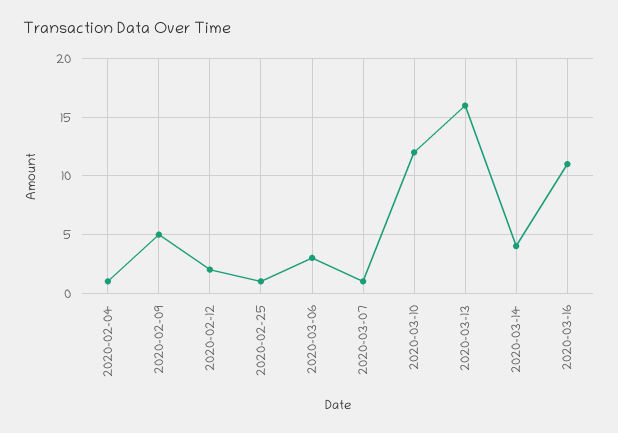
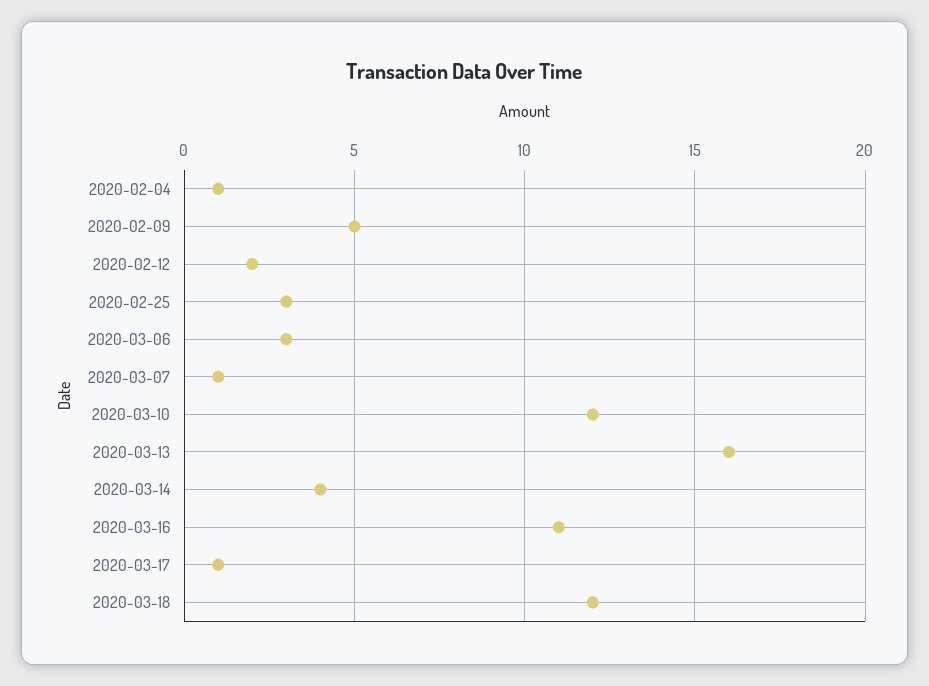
2020-02-25: 1 -> 3
2020-03-17: none -> 1
2020-03-18: none -> 12

